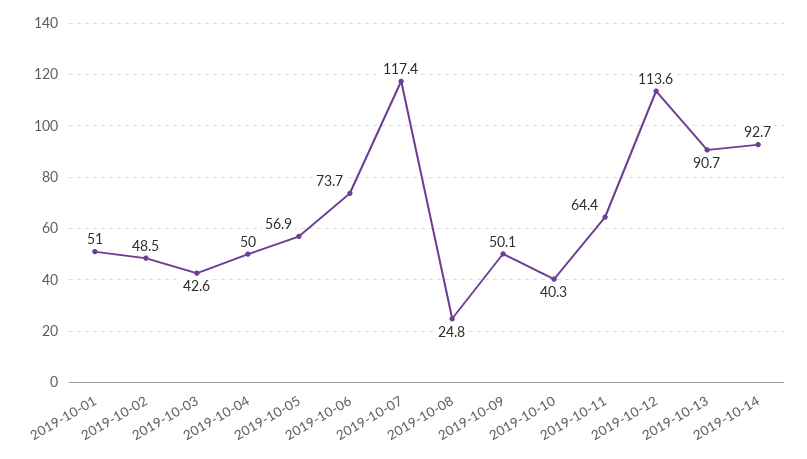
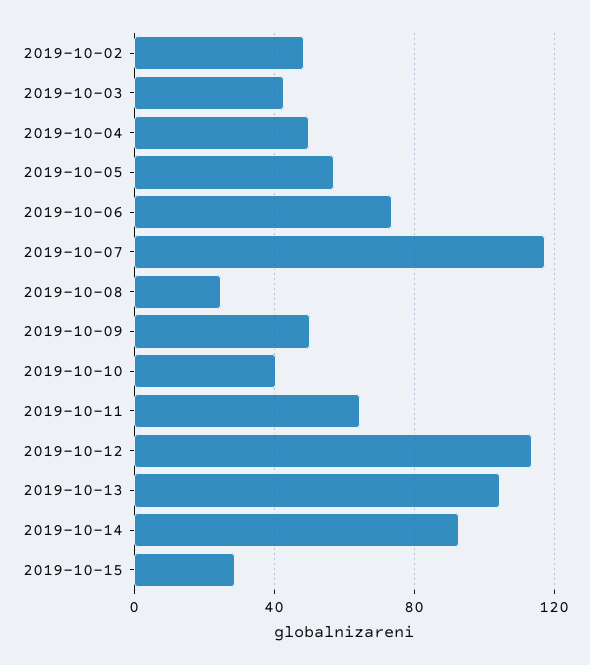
2019-10-01: 51 -> none
2019-10-13: 90.7 -> 105
2019-10-15: none -> 30

